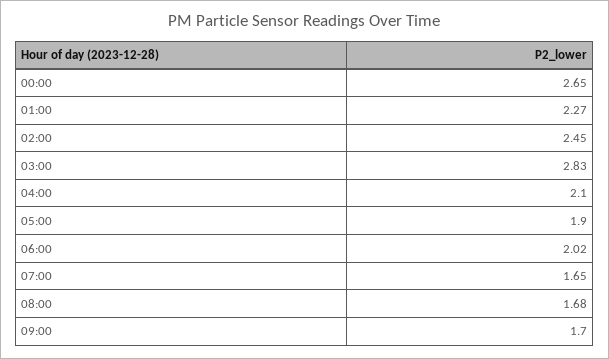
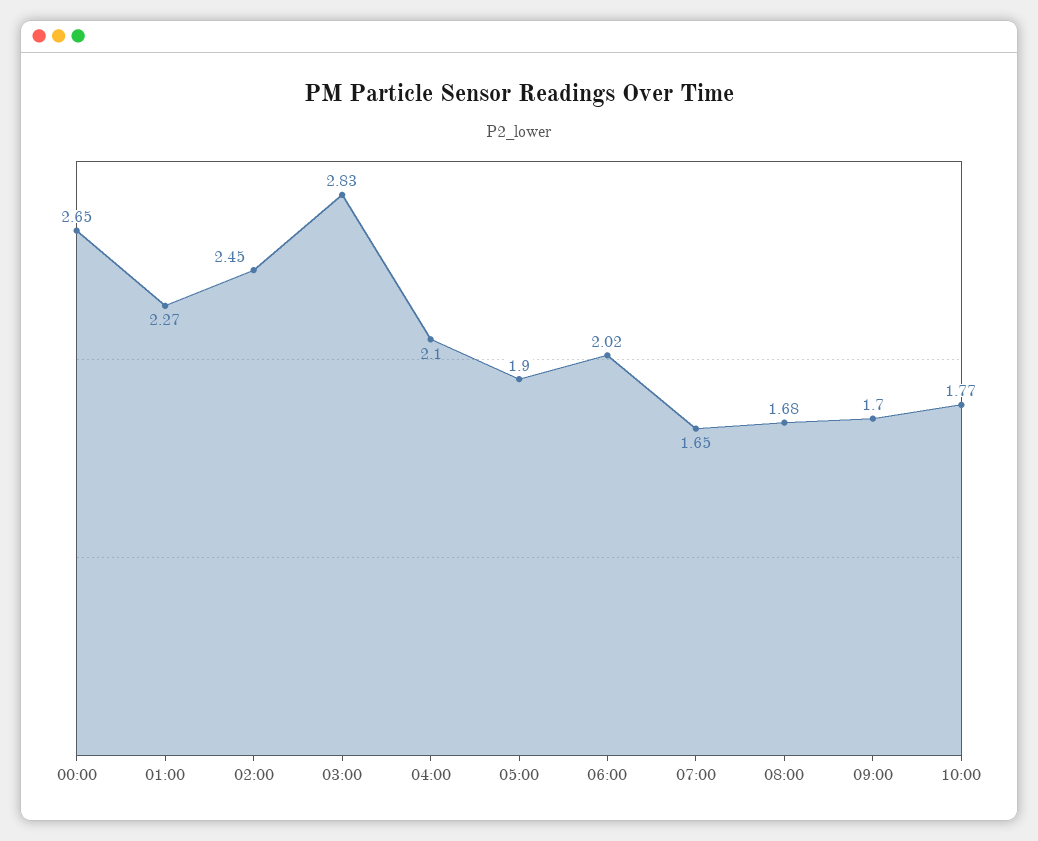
10:00: none -> 1.77

